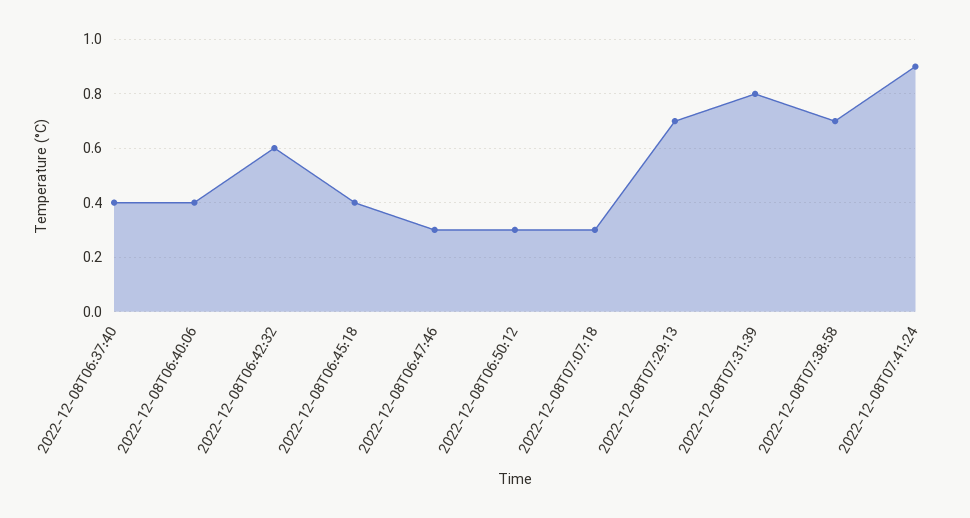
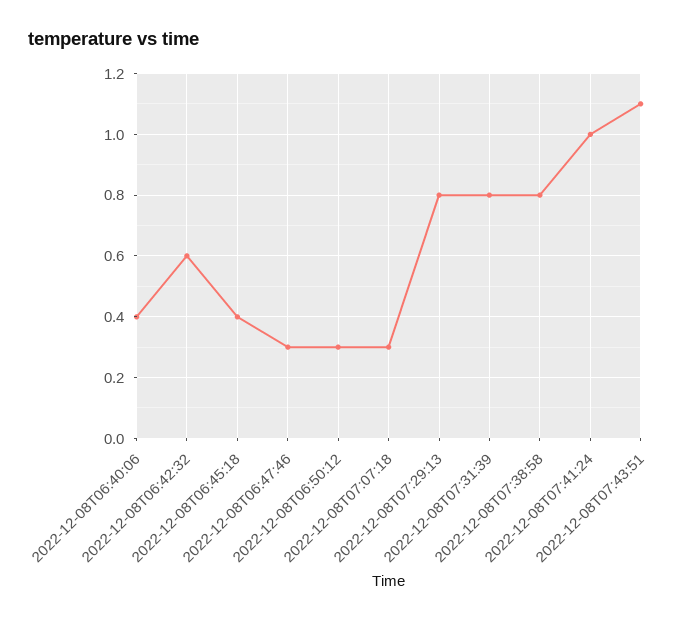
2022-12-08T06:37:40: 0.4 -> none
2022-12-08T07:29:13: 0.7 -> 0.8
2022-12-08T07:38:58: 0.7 -> 0.8
2022-12-08T07:41:24: 0.9 -> 1
2022-12-08T07:43:51: none -> 1.1

